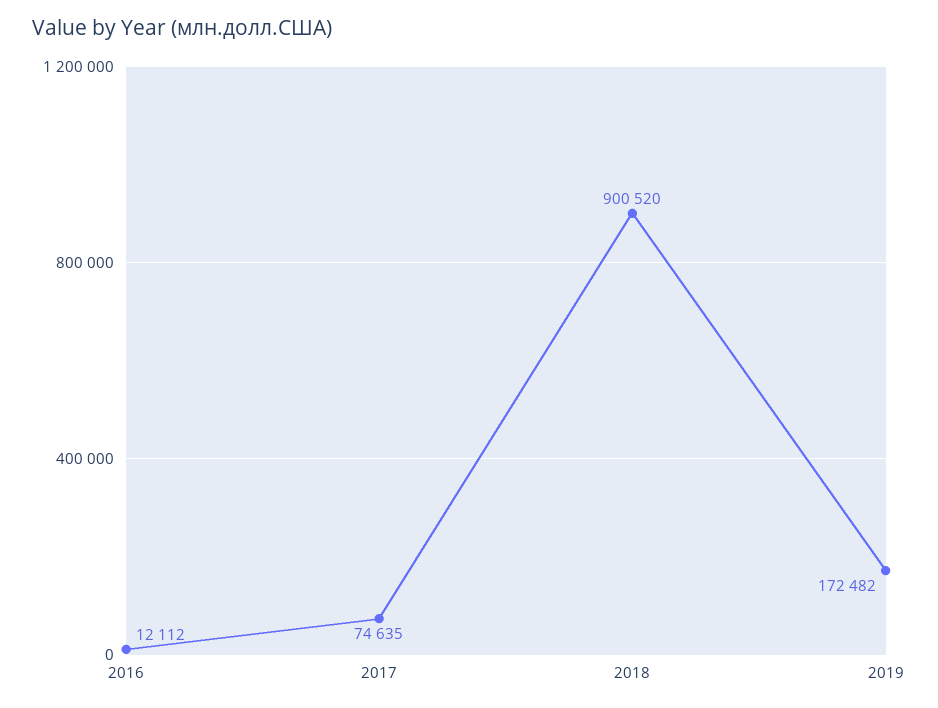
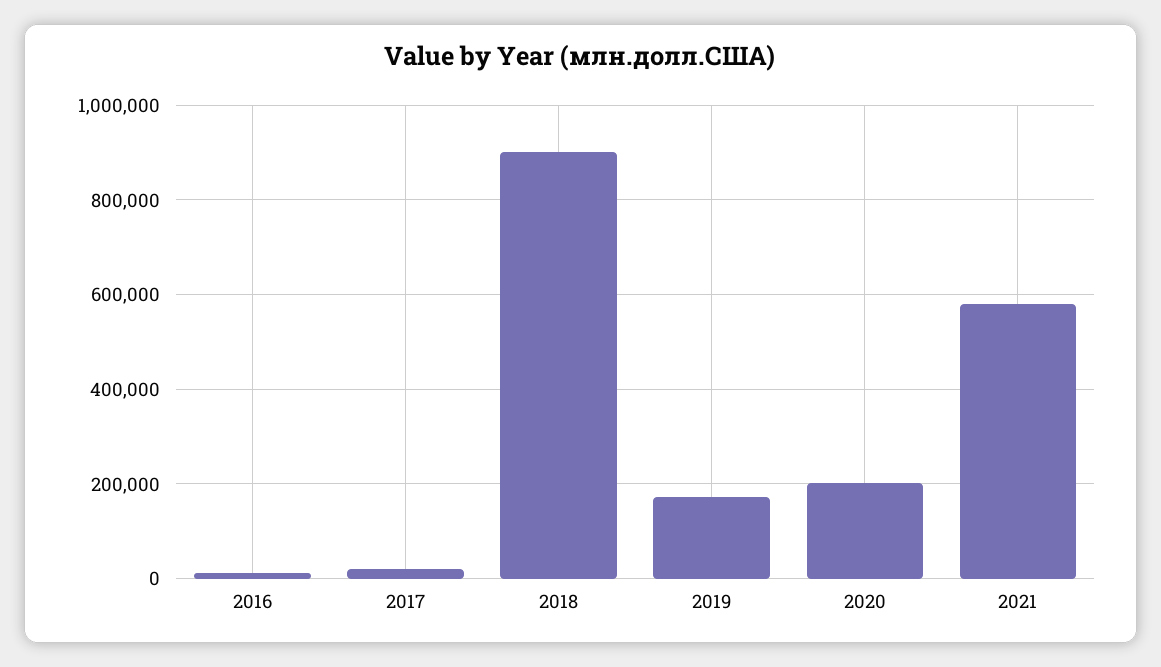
2017: 74635 -> 20000
2020: none -> 200000
2021: none -> 580000

